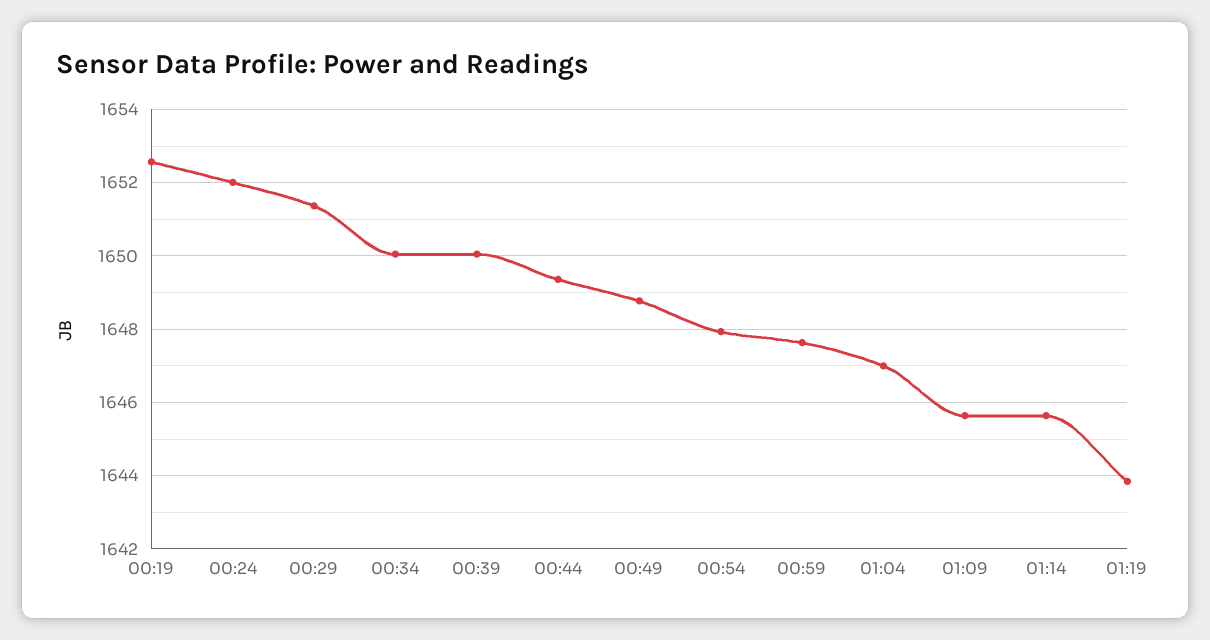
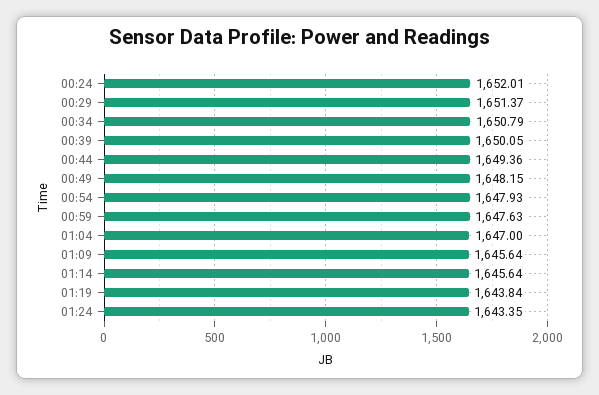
00:19: 1652.6 -> none
00:34: 1650 -> 1650.79
00:49: 1648.8 -> 1648.15
01:24: none -> 1643.35

